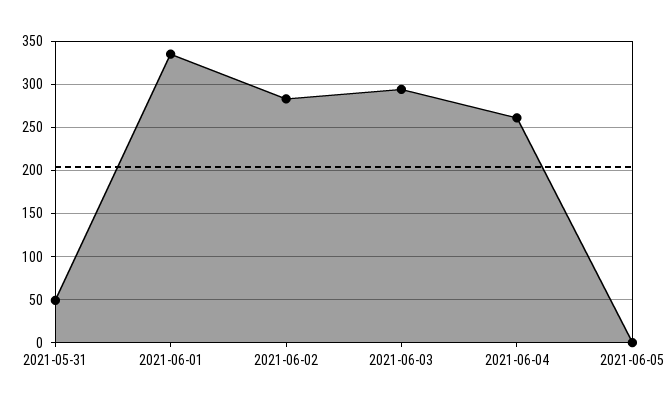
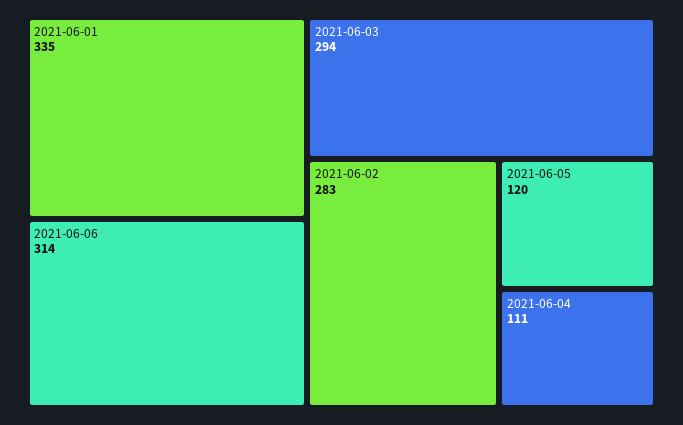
2021-05-31: 50 -> none
2021-06-04: 260 -> 111
2021-06-05: 0 -> 120
2021-06-06: none -> 314

